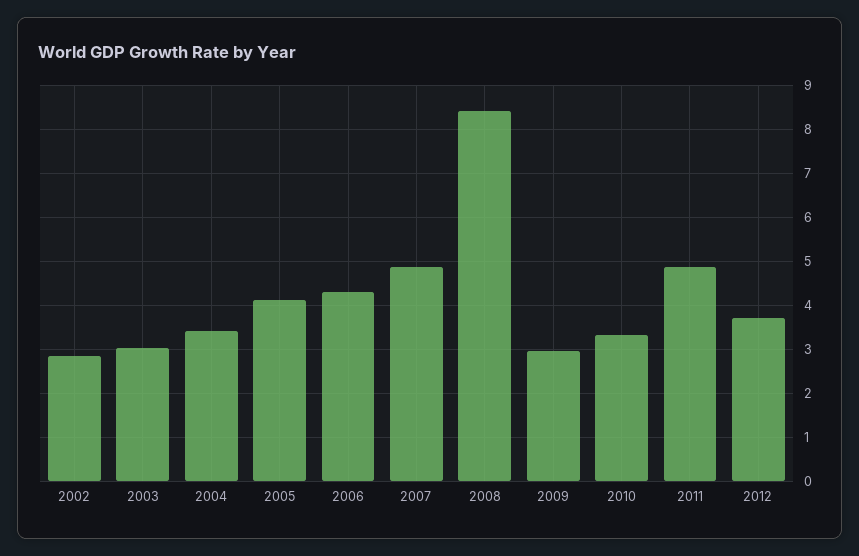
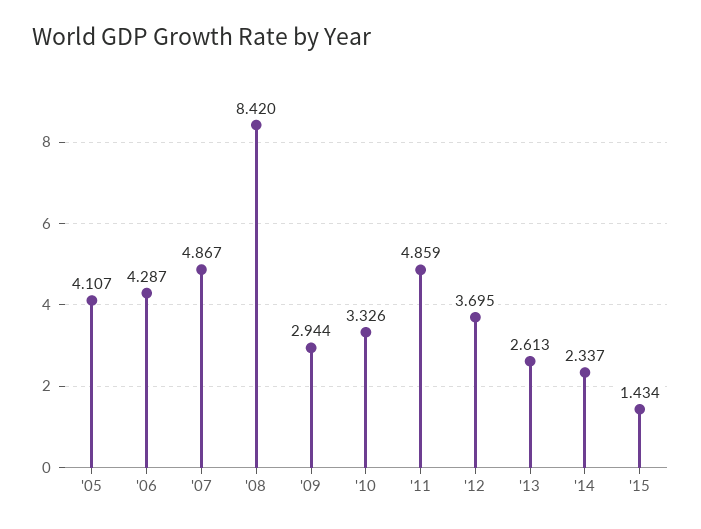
2002: 2.8 -> none
2003: 3 -> none
2004: 3.4 -> none
'13: none -> 2.613
'14: none -> 2.337
'15: none -> 1.434

